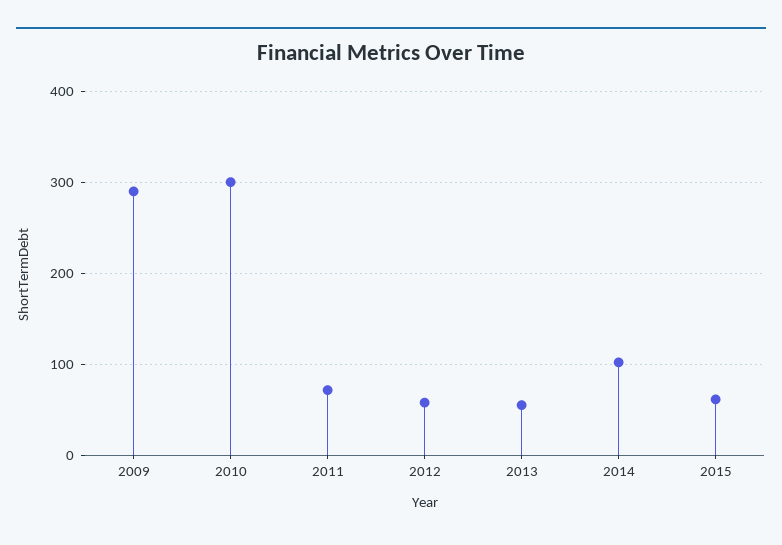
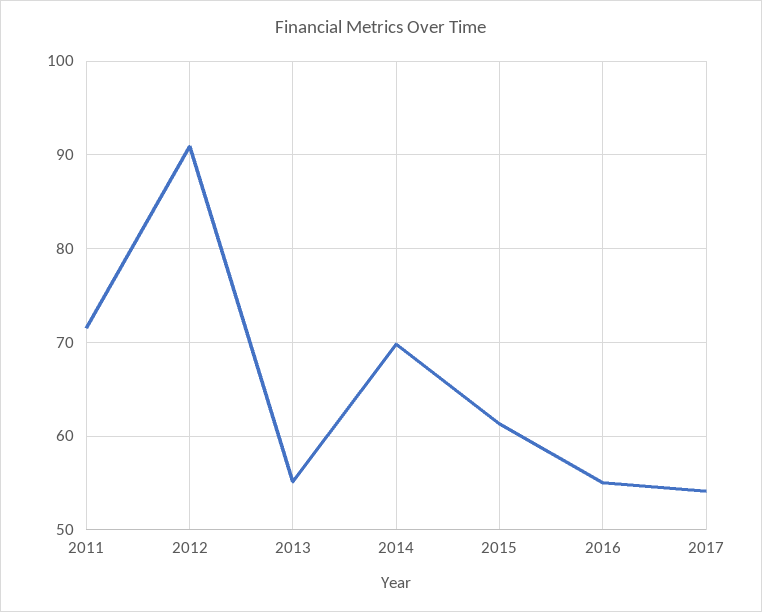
2009: 290 -> none
2010: 300 -> none
2012: 60 -> 91
2014: 100 -> 70
2016: none -> 55
2017: none -> 54

